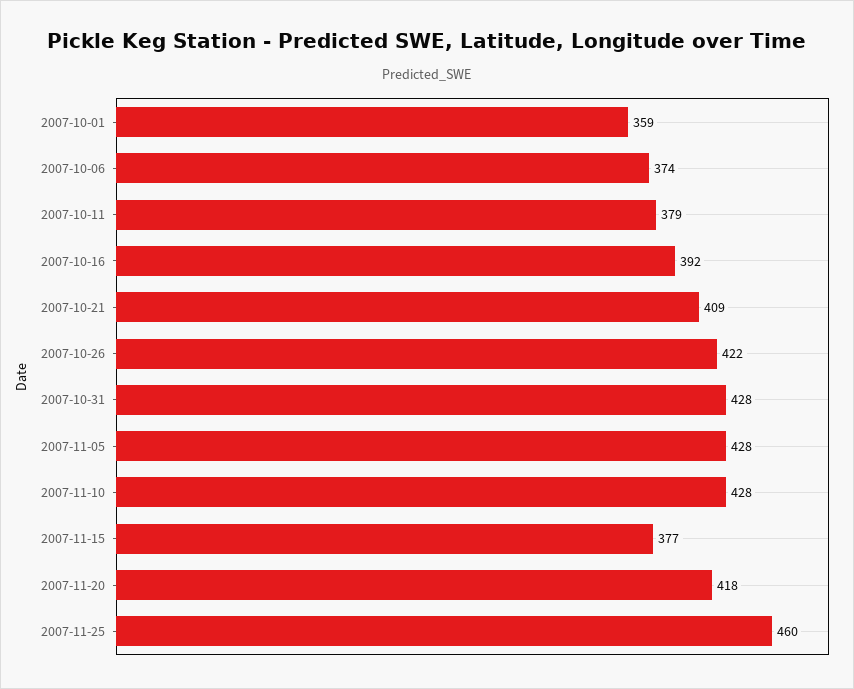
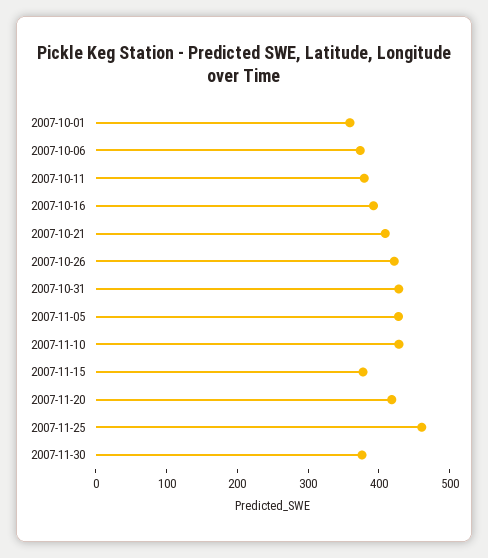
2007-11-30: none -> 380

